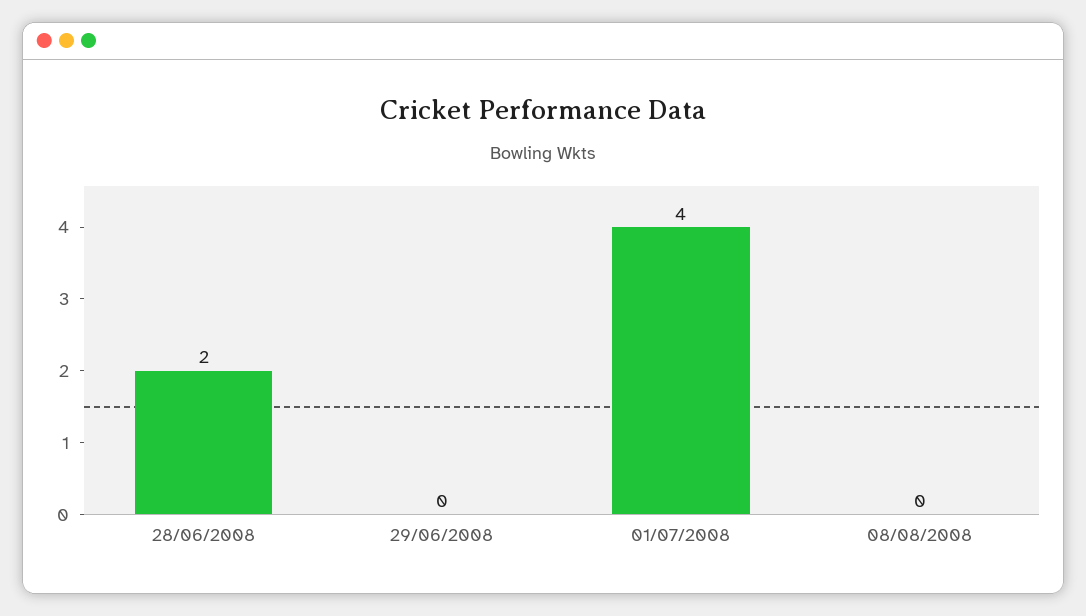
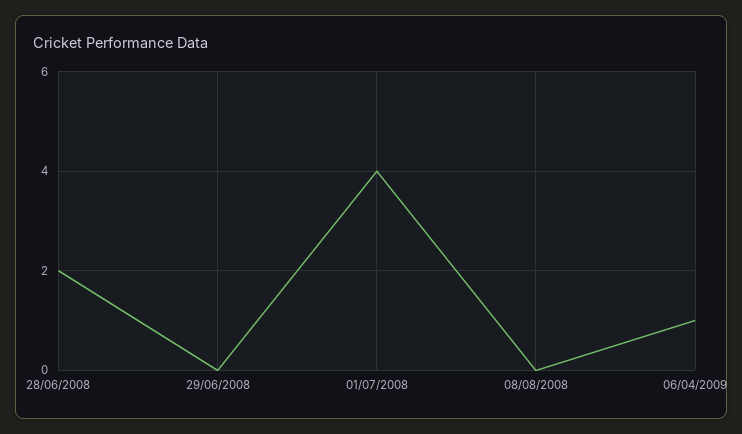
06/04/2009: none -> 1

